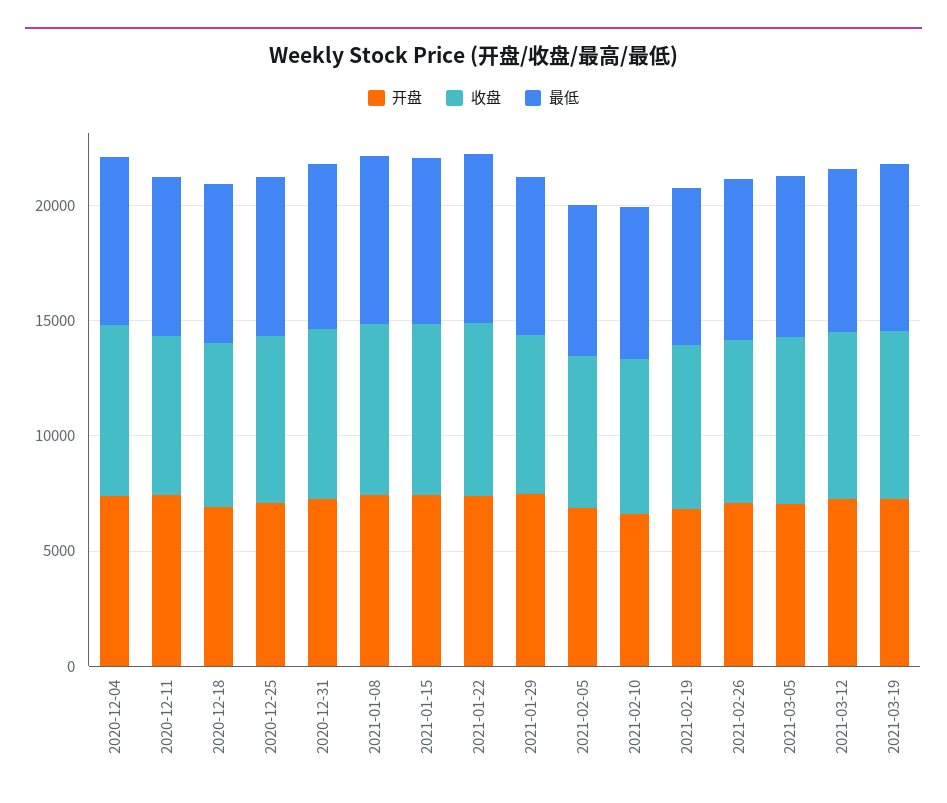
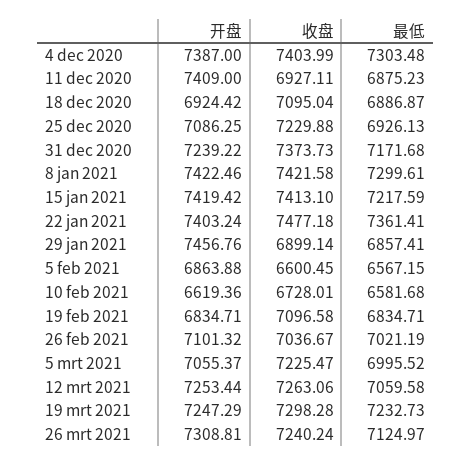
开盘, 26 mrt 2021: none -> 7308.81
收盘, 26 mrt 2021: none -> 7240.24
最低, 26 mrt 2021: none -> 7124.97

